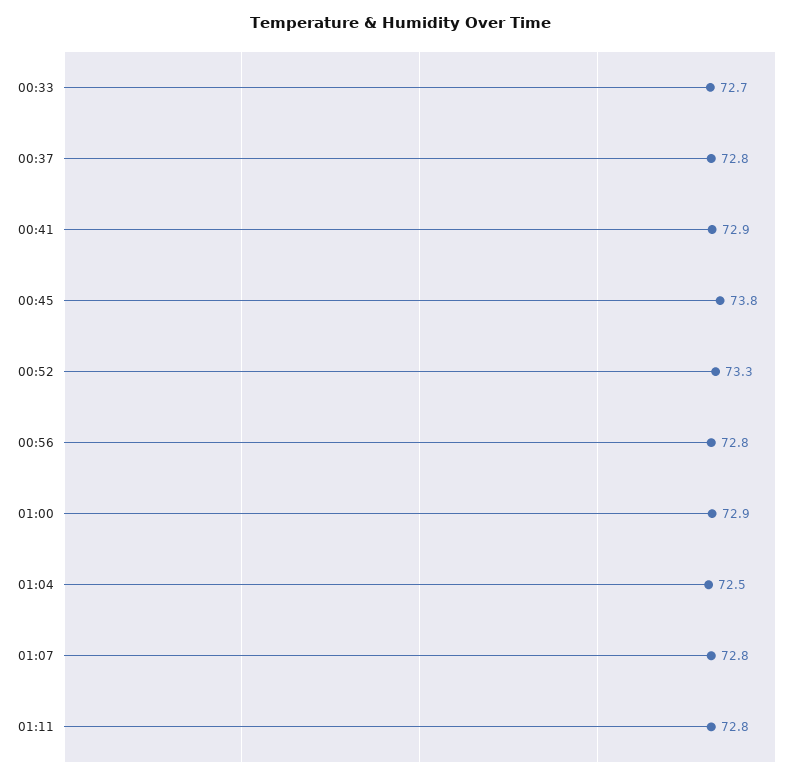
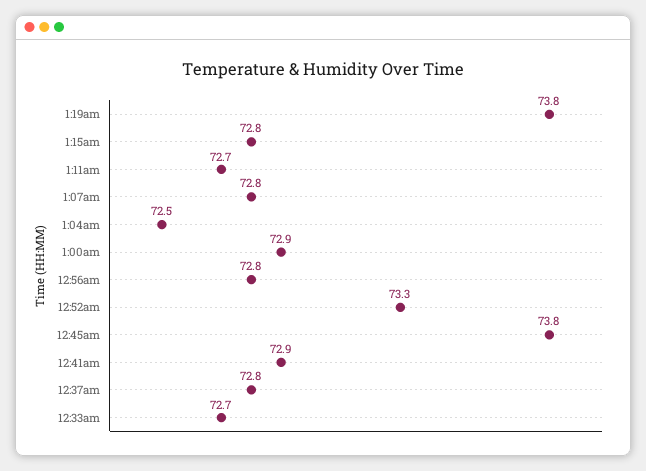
01:11: 72.8 -> 72.7
1:19am: none -> 73.8
1:15am: none -> 72.8

